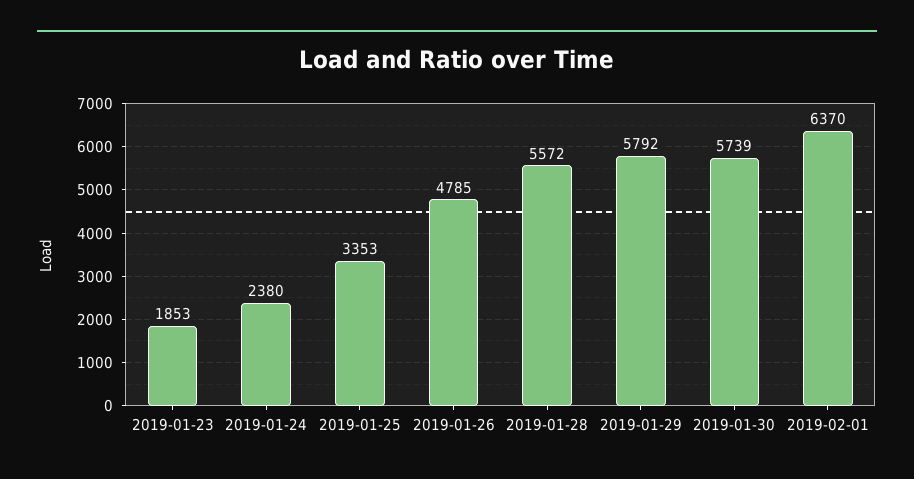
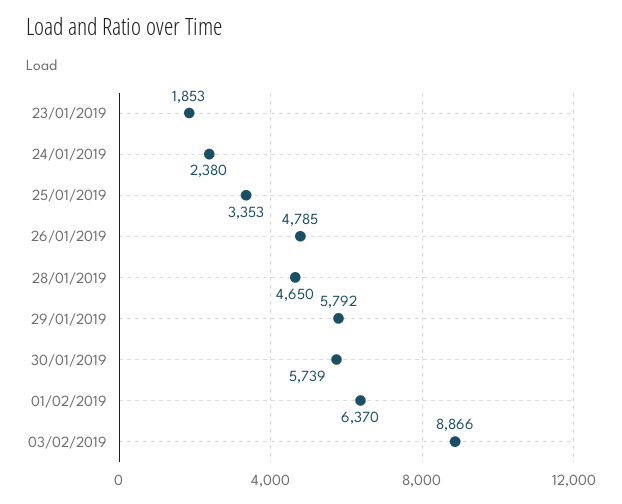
2019-01-28: 5572 -> 4650
03/02/2019: none -> 8866

